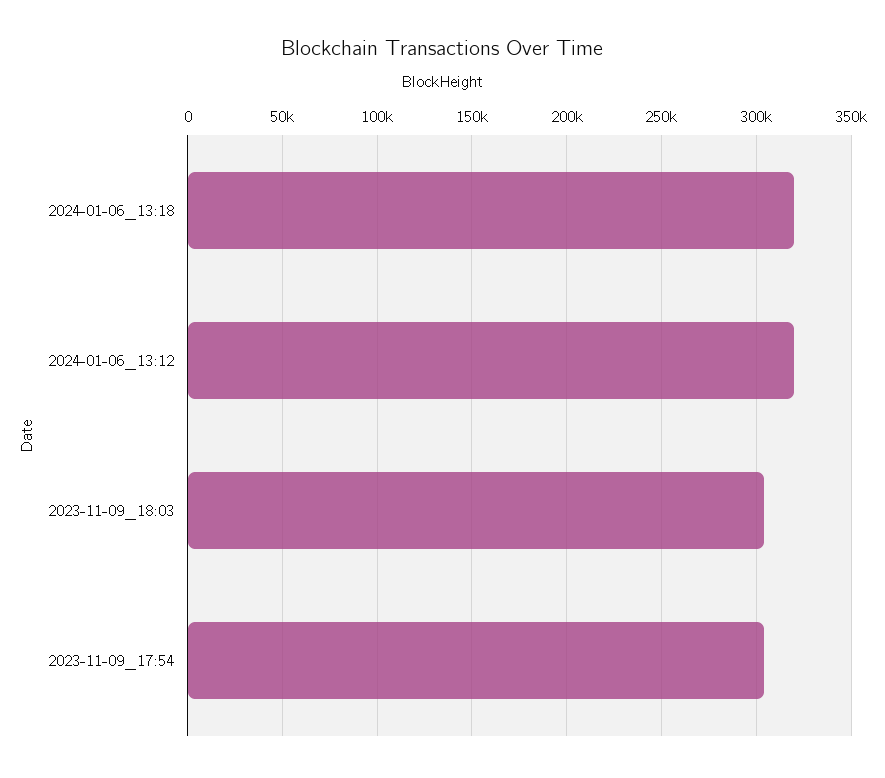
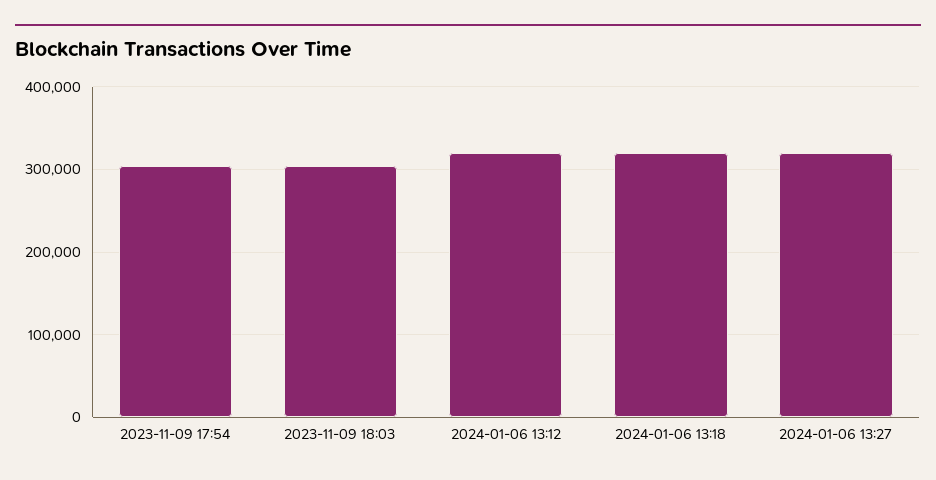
2024-01-06 13:27: none -> 320000

